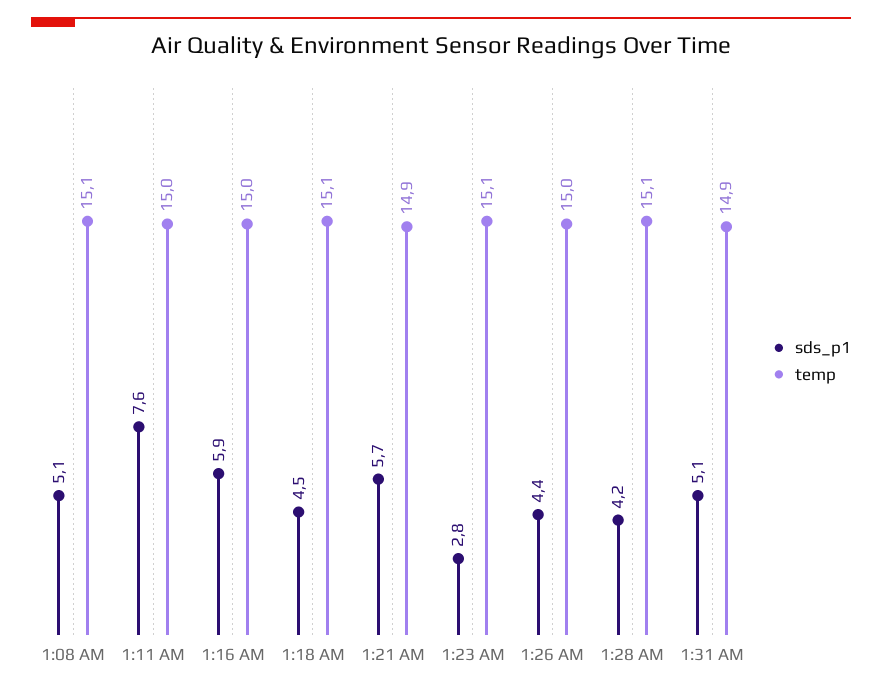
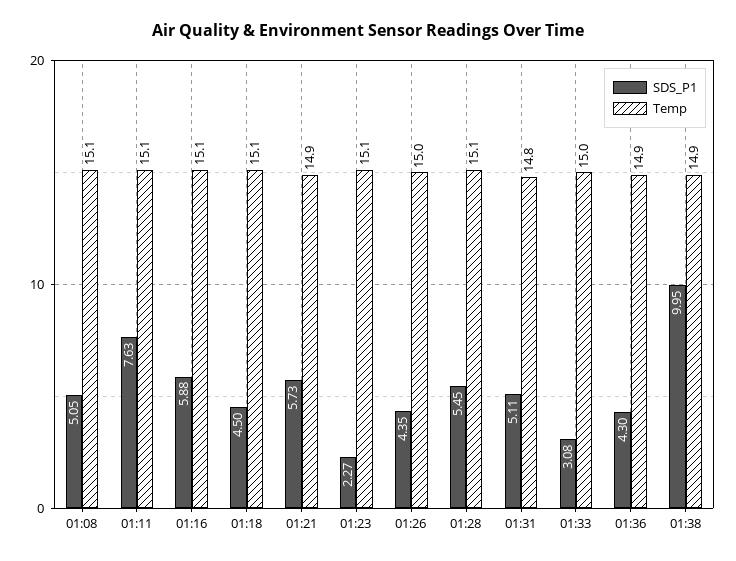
temp, 1:11 AM: 15 -> 15.1
temp, 1:16 AM: 15 -> 15.1
sds_p1, 1:23 AM: 2.8 -> 2.27
sds_p1, 1:28 AM: 4.2 -> 5.45
temp, 1:31 AM: 14.9 -> 14.8
sds_p1, 01:33: none -> 3.08
temp, 01:33: none -> 15
sds_p1, 01:36: none -> 4.3
temp, 01:36: none -> 14.9
sds_p1, 01:38: none -> 9.95
temp, 01:38: none -> 14.9

